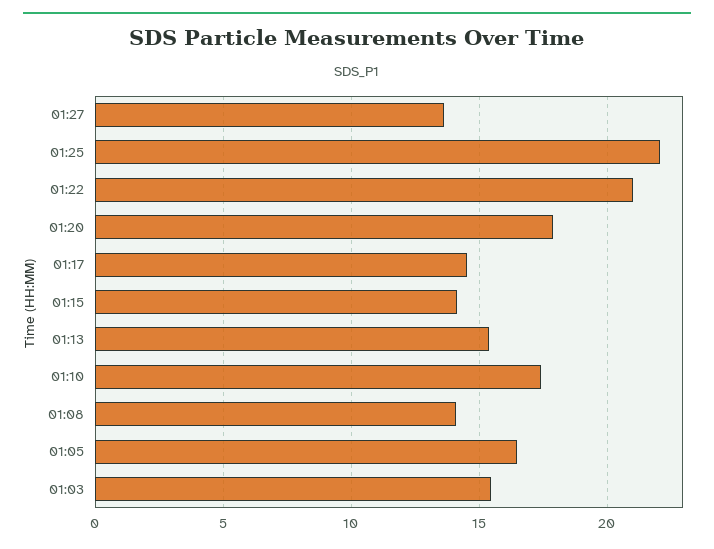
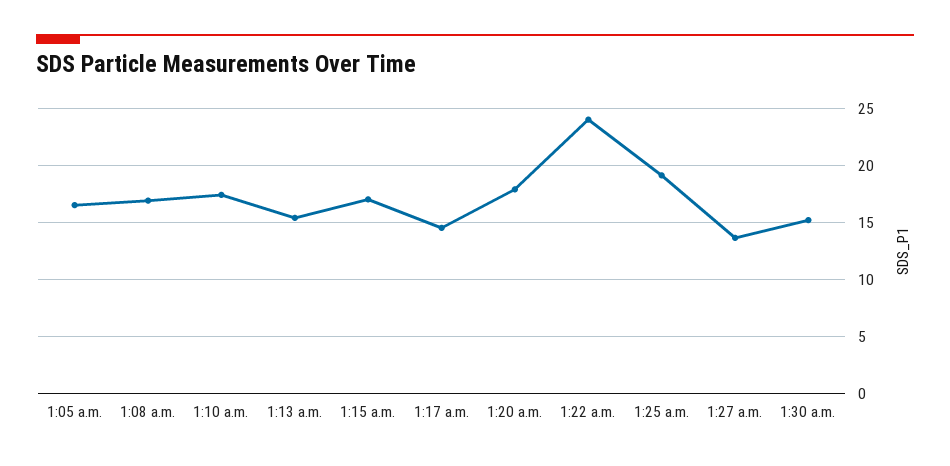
01:25: 22 -> 19
01:22: 21 -> 24
01:15: 14 -> 17
01:08: 14 -> 17
01:03: 15.5 -> none
1:30 a.m.: none -> 15

